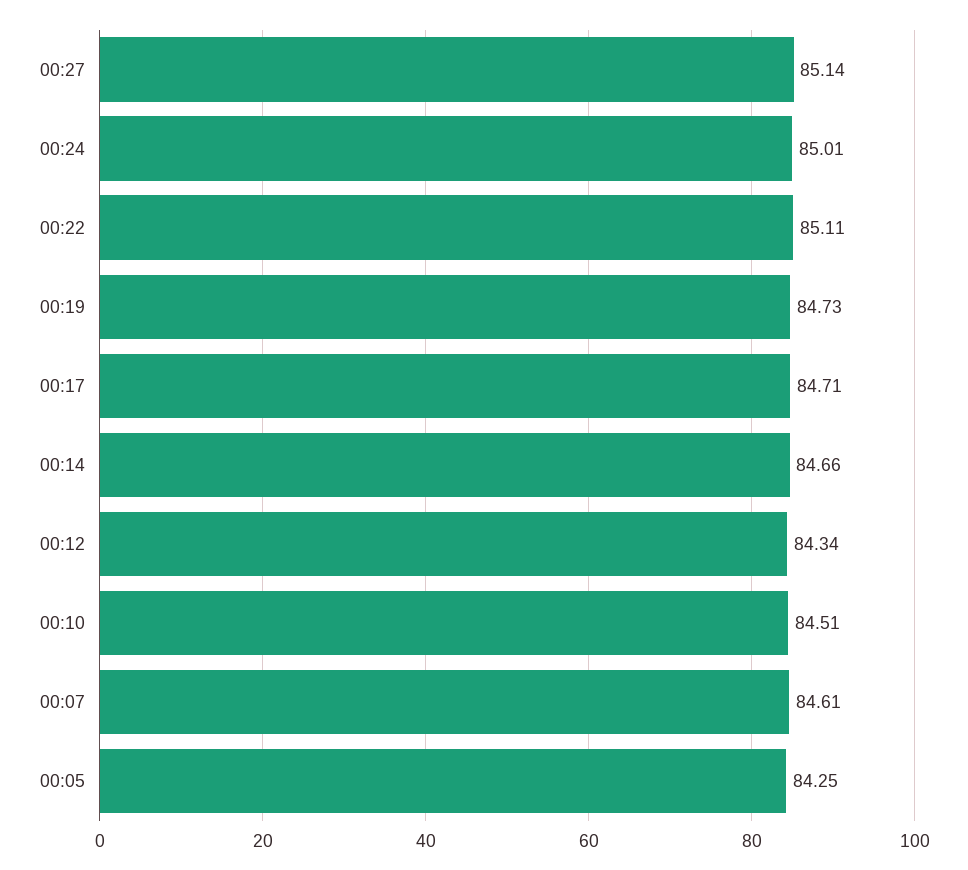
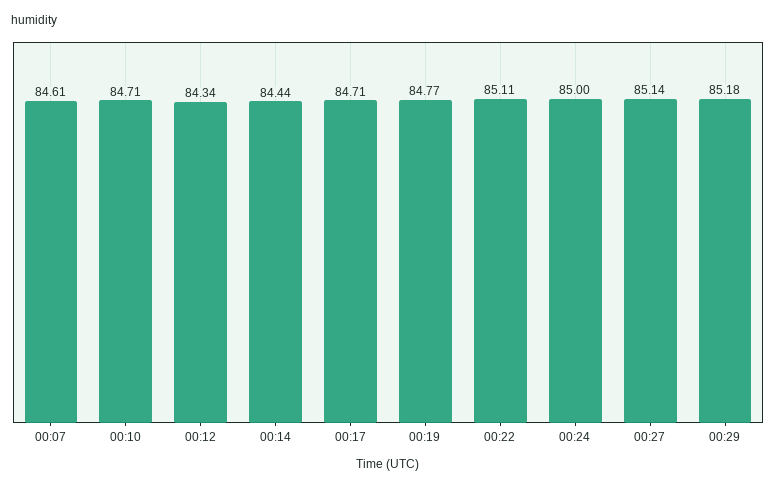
00:24: 85.01 -> 85
00:19: 84.73 -> 84.77
00:14: 84.66 -> 84.44
00:10: 84.51 -> 84.71
00:05: 84.25 -> none
00:29: none -> 85.18

